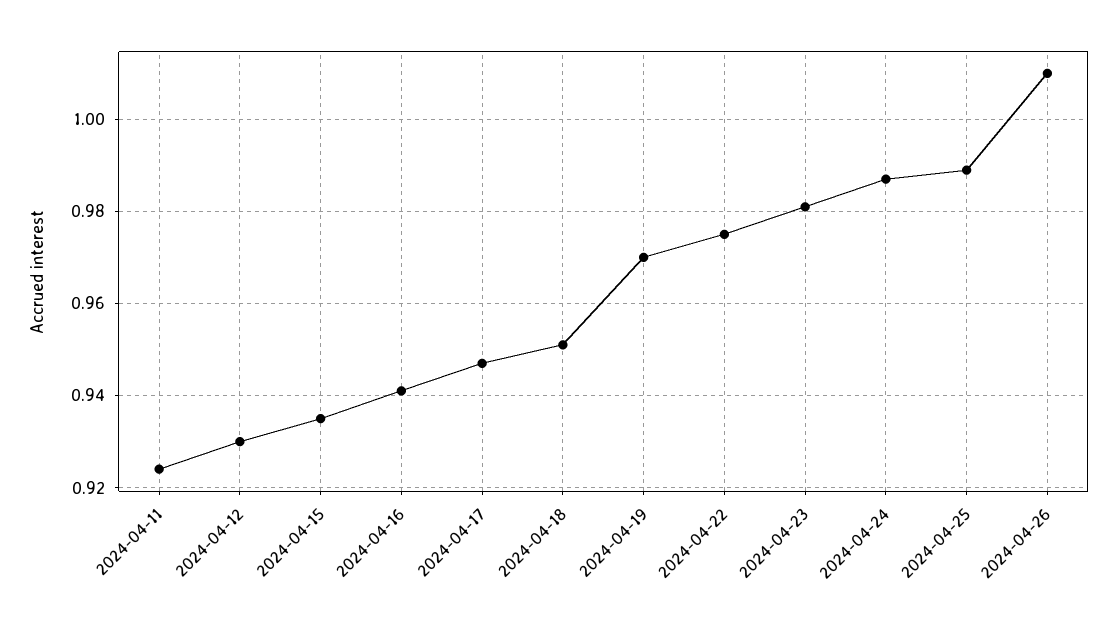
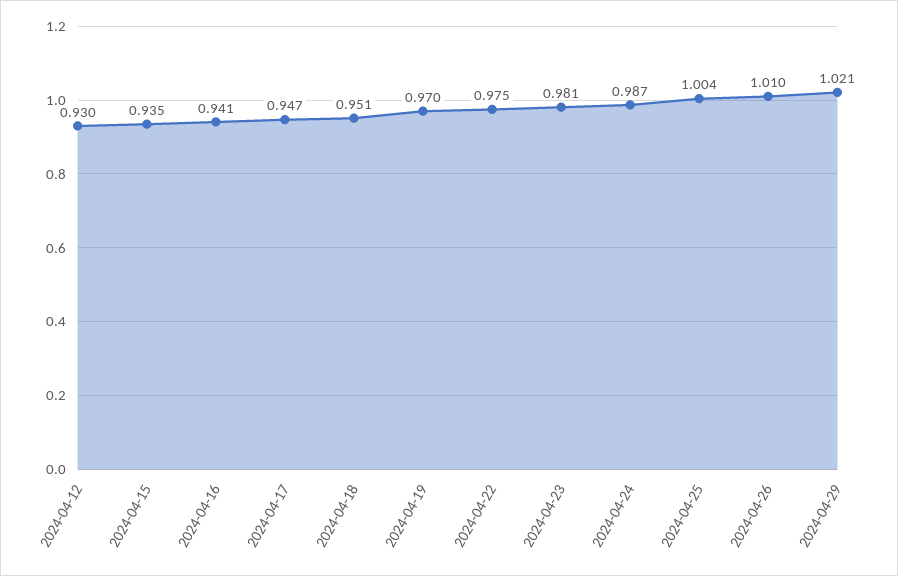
2024-04-11: 0.925 -> none
2024-04-25: 0.99 -> 1.004
2024-04-29: none -> 1.021

